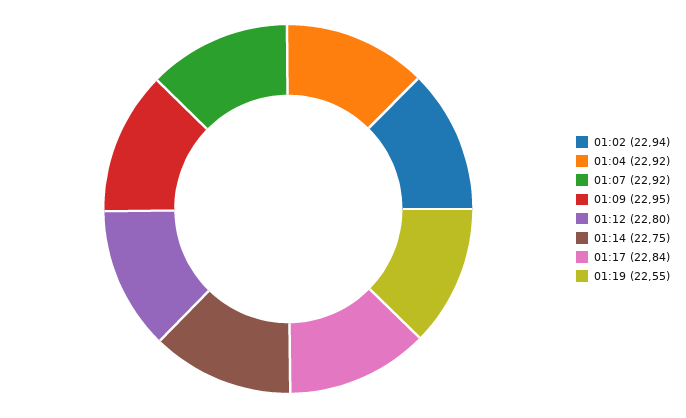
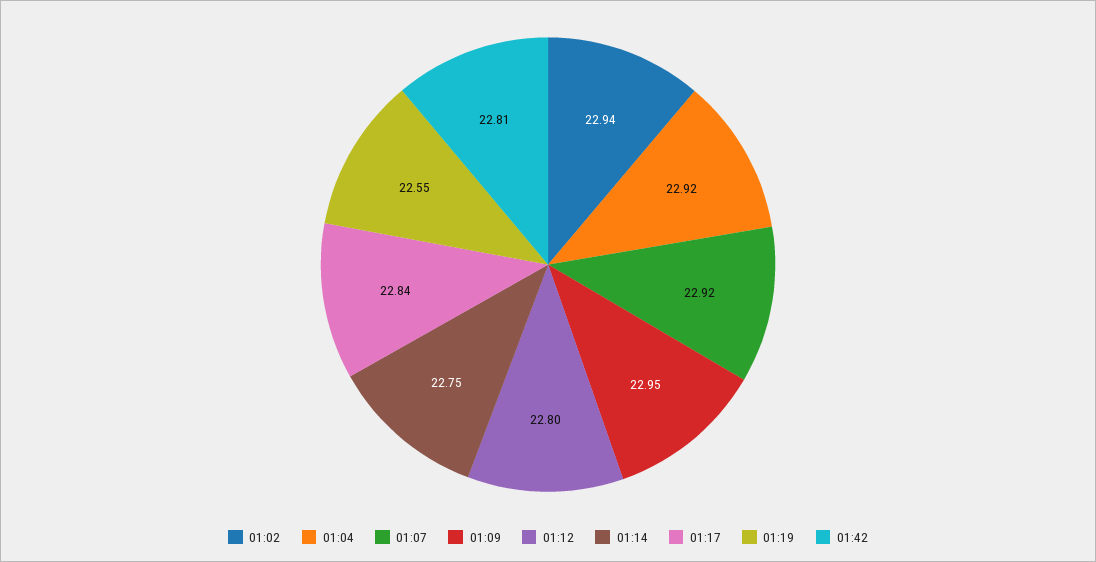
01:42: none -> 22.81

